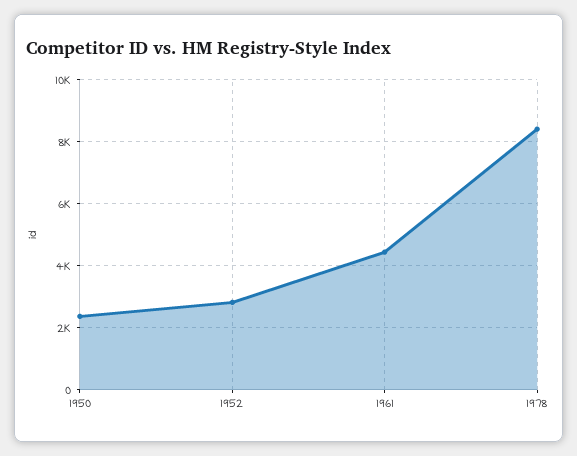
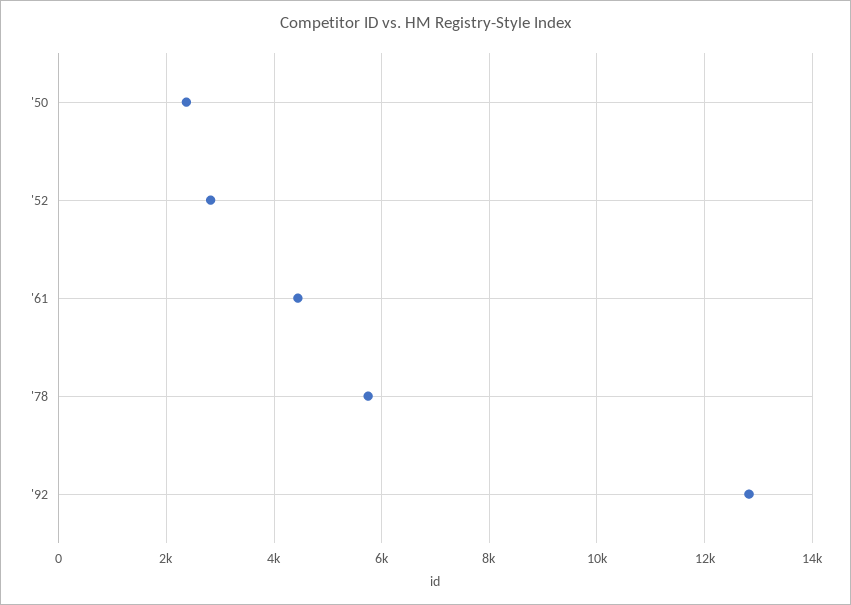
1978: 8400 -> 5800
'92: none -> 12800

